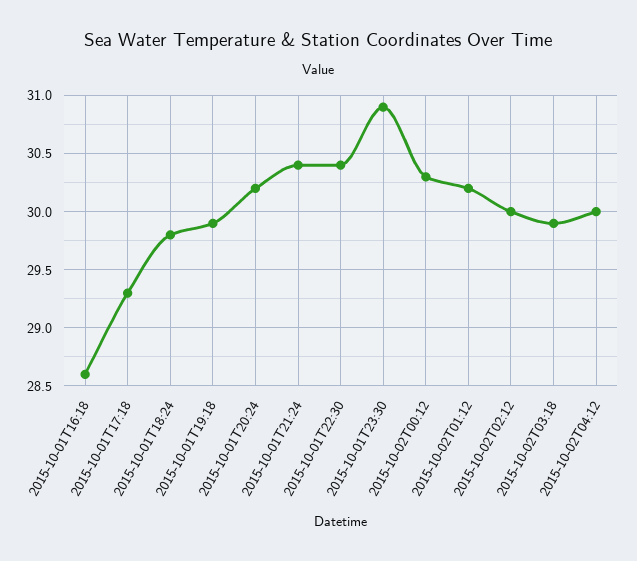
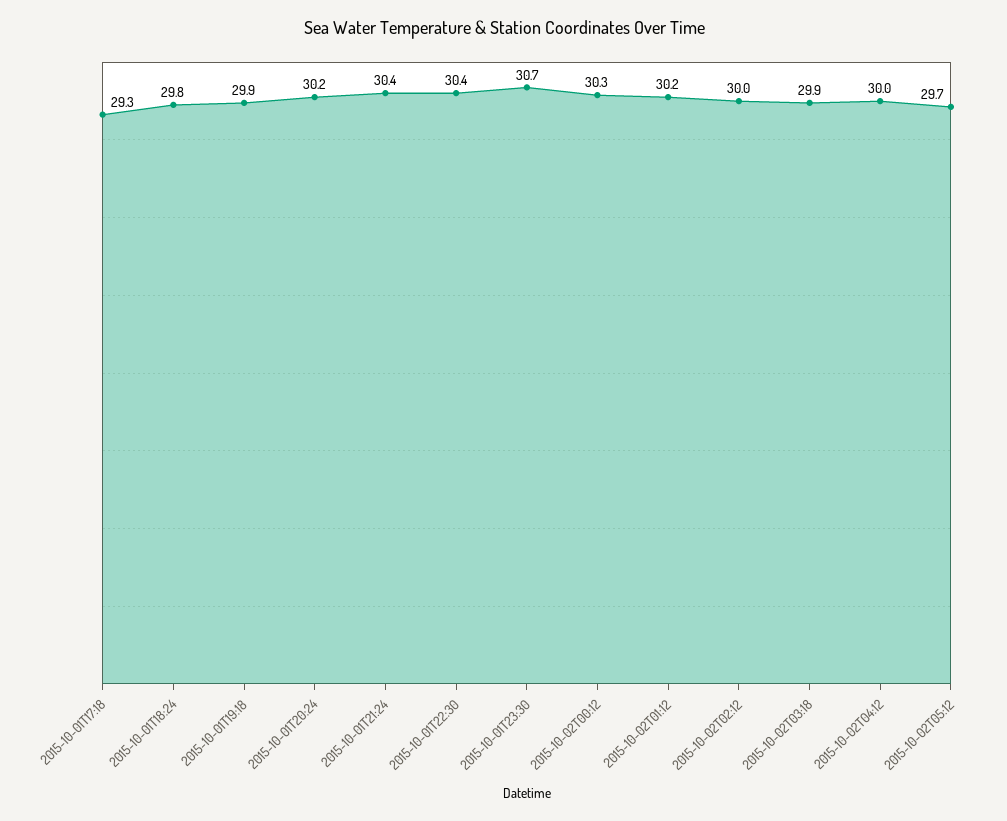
2015-10-01T16:18: 28.6 -> none
2015-10-01T23:30: 30.9 -> 30.7
2015-10-02T05:12: none -> 29.7

